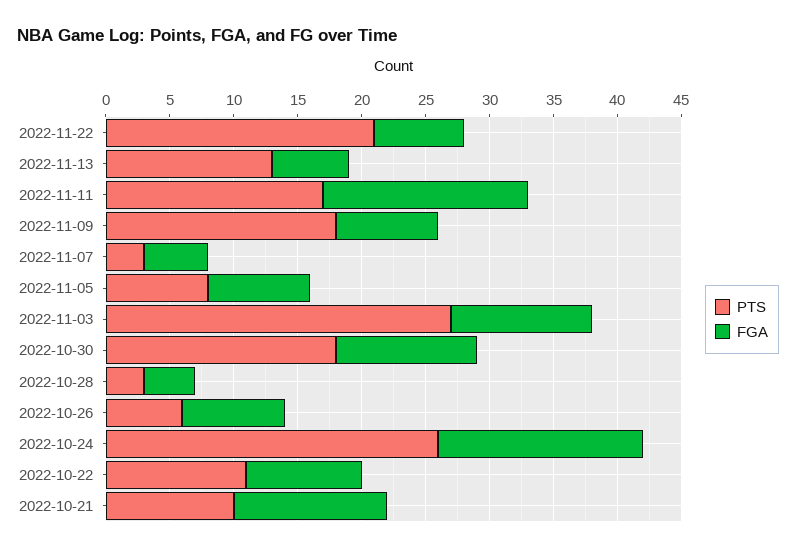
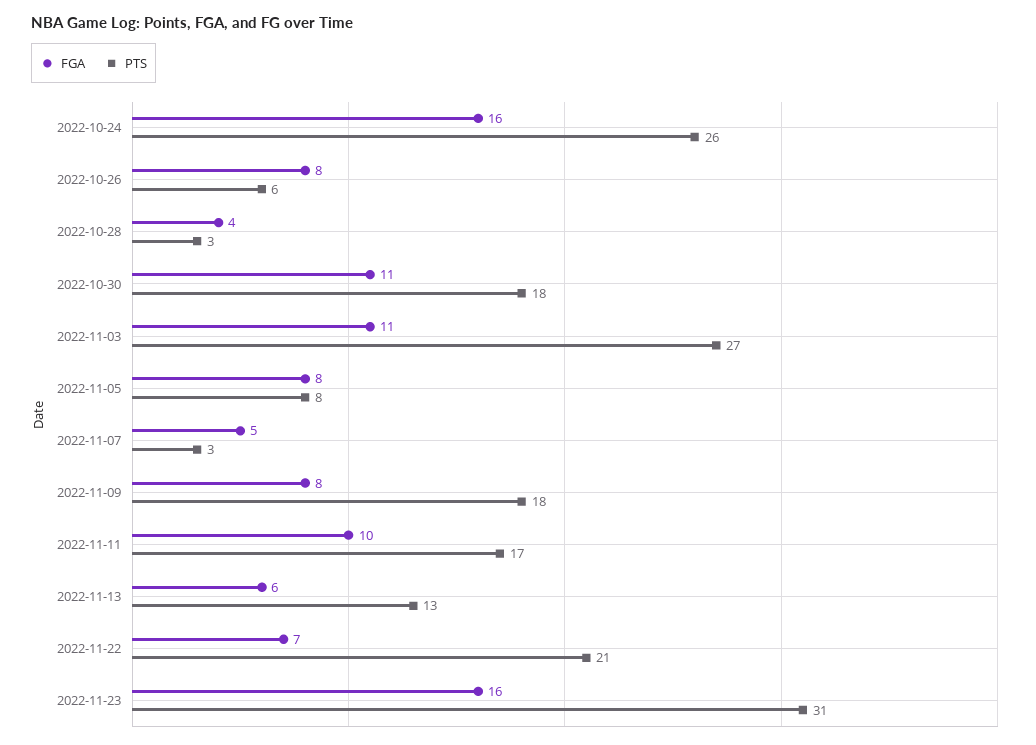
FGA, 2022-11-11: 16 -> 10
PTS, 2022-10-22: 11 -> none
FGA, 2022-10-22: 9 -> none
PTS, 2022-10-21: 10 -> none
FGA, 2022-10-21: 12 -> none
FGA, 2022-11-23: none -> 16
PTS, 2022-11-23: none -> 31

